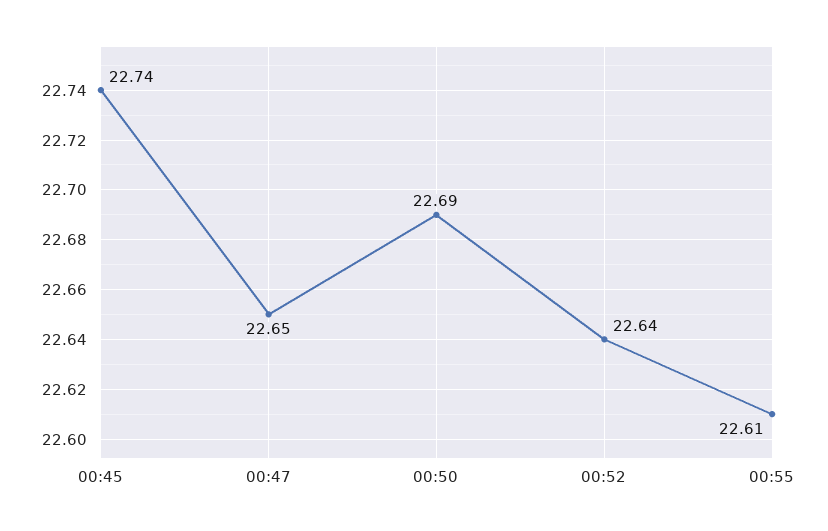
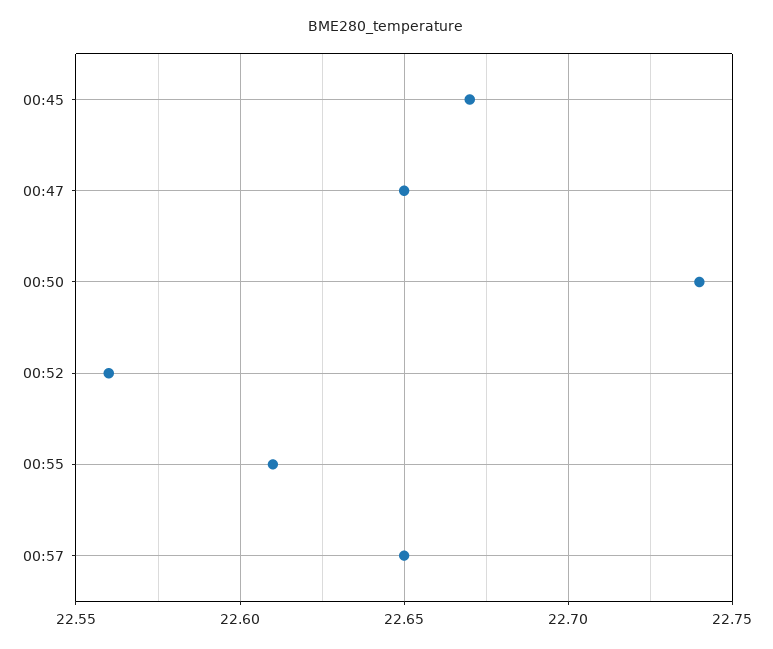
00:45: 22.74 -> 22.67
00:50: 22.69 -> 22.74
00:52: 22.64 -> 22.56
00:57: none -> 22.65

